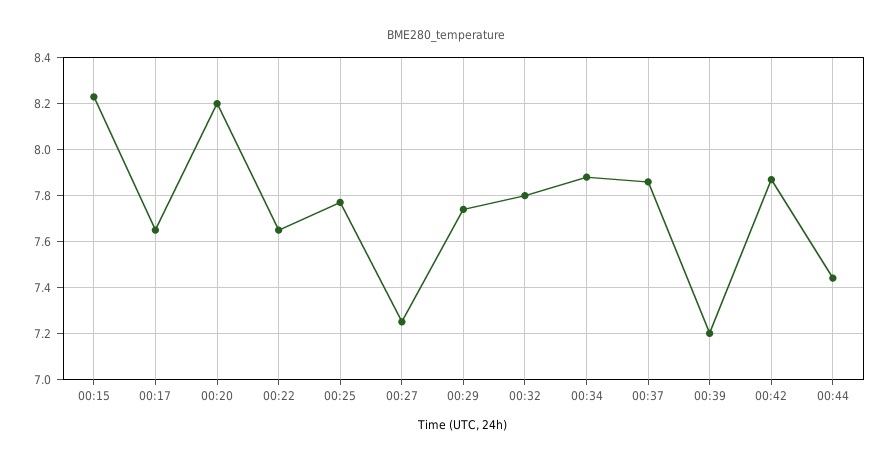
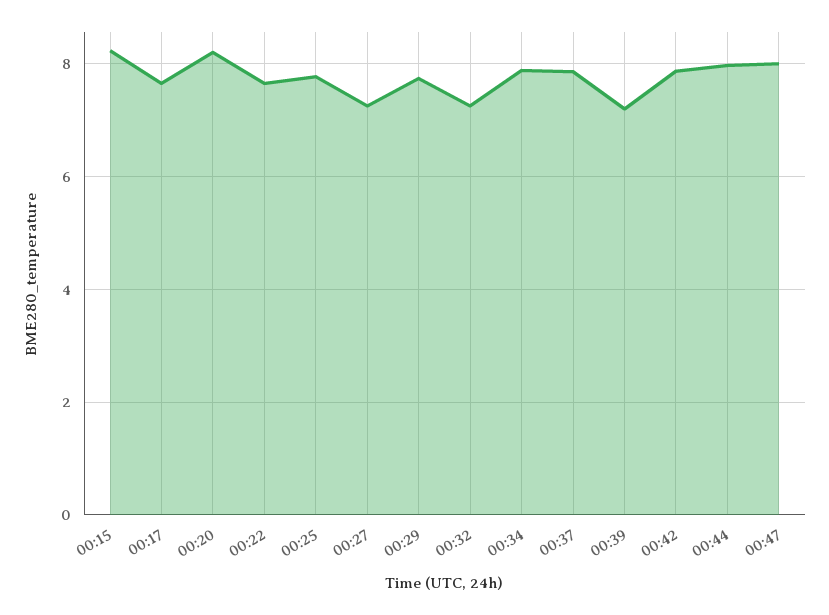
00:32: 7.8 -> 7.2
00:44: 7.45 -> 8
00:47: none -> 8

